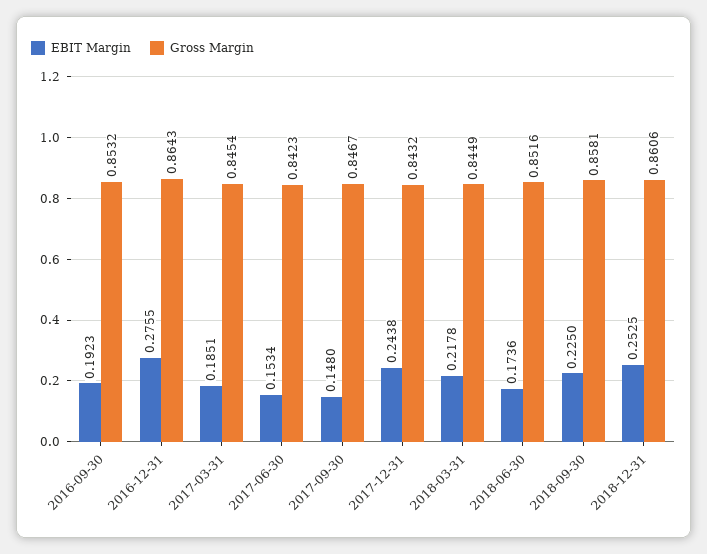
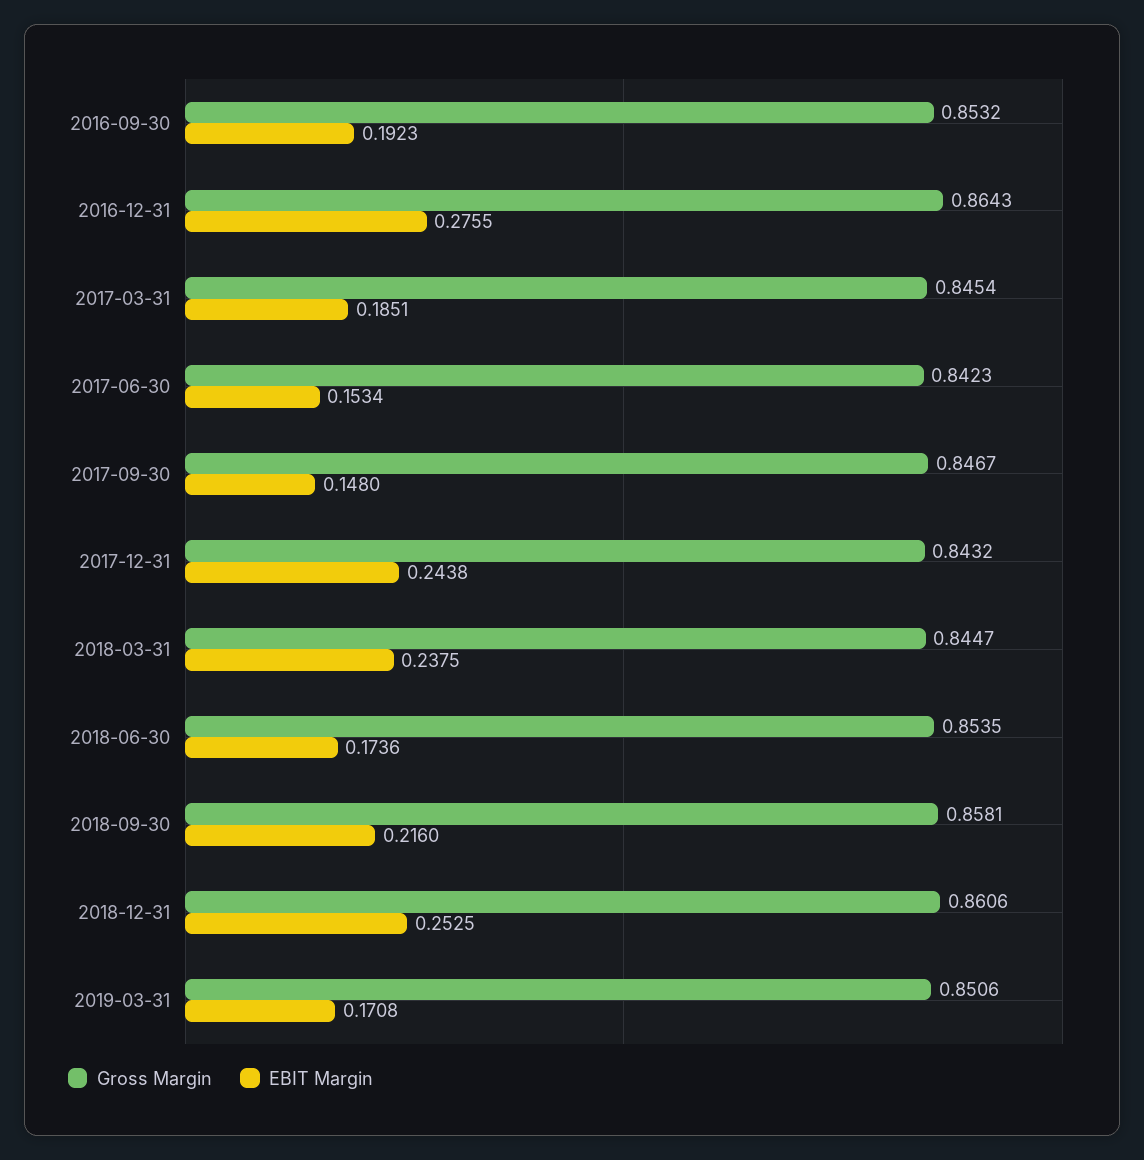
EBIT Margin, 2018-03-31: 0.2178 -> 0.2375
Gross Margin, 2018-03-31: 0.8449 -> 0.8447
Gross Margin, 2018-06-30: 0.8516 -> 0.8535
EBIT Margin, 2018-09-30: 0.225 -> 0.216
Gross Margin, 2019-03-31: none -> 0.8506
EBIT Margin, 2019-03-31: none -> 0.1708

